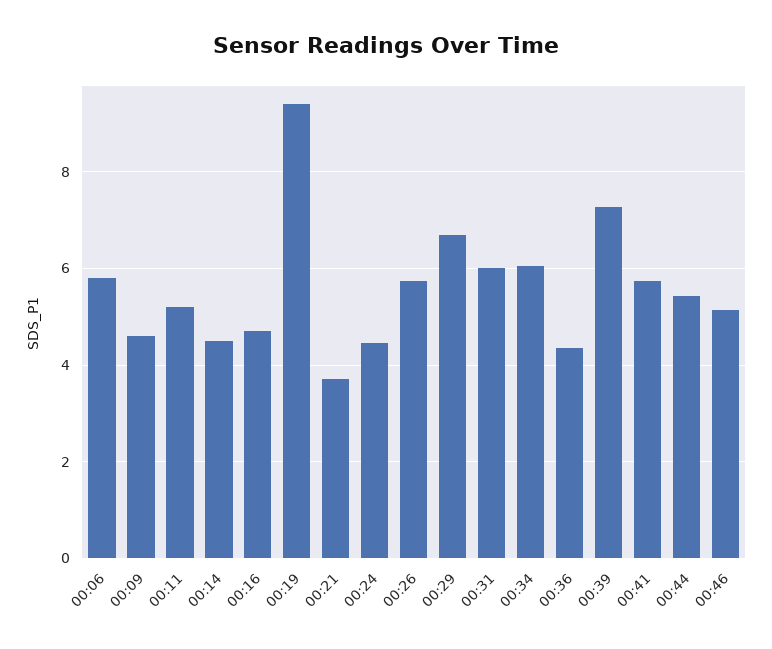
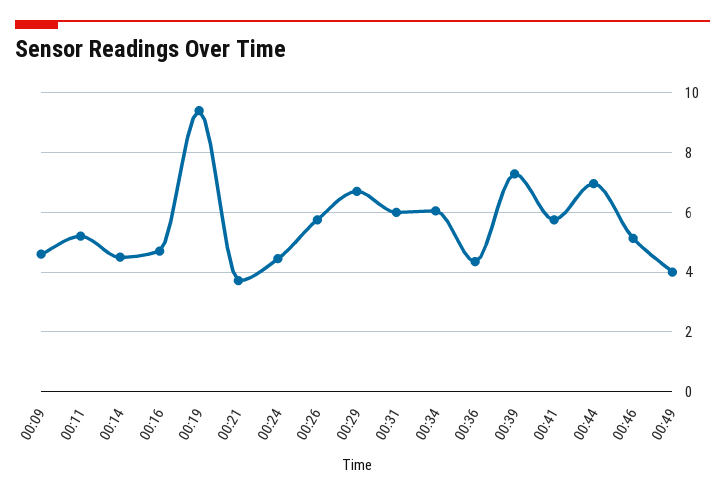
00:06: 5.8 -> none
00:44: 5.4 -> 7
00:49: none -> 4

